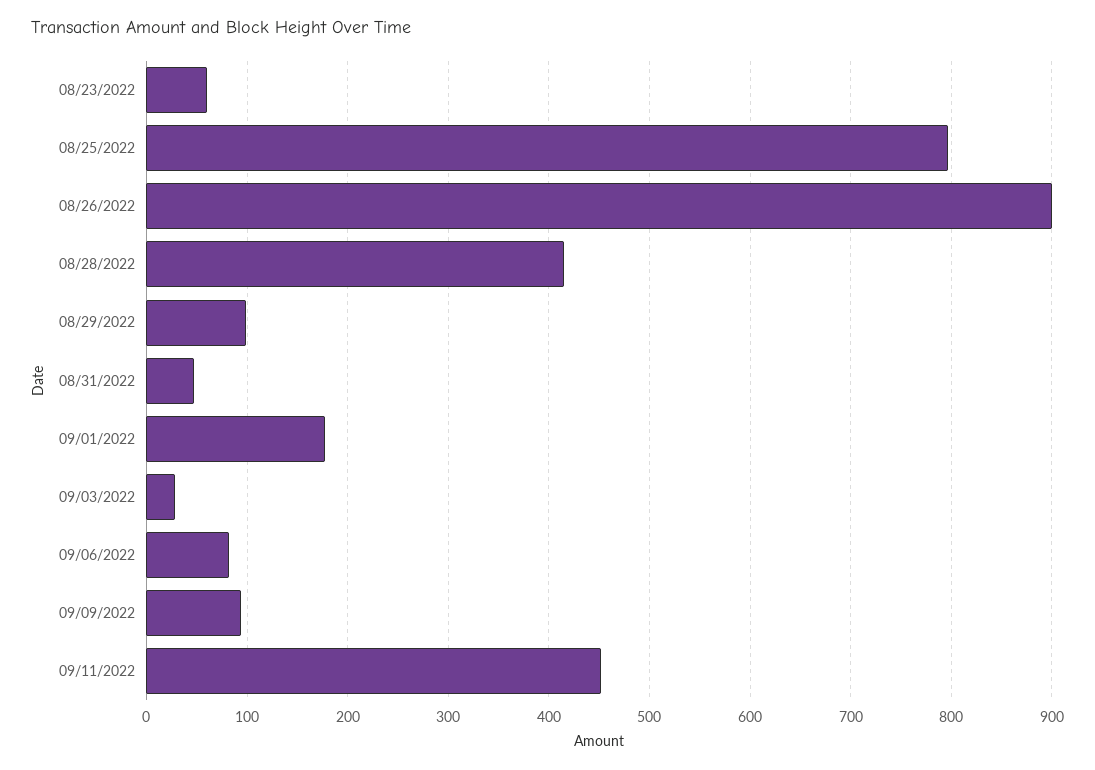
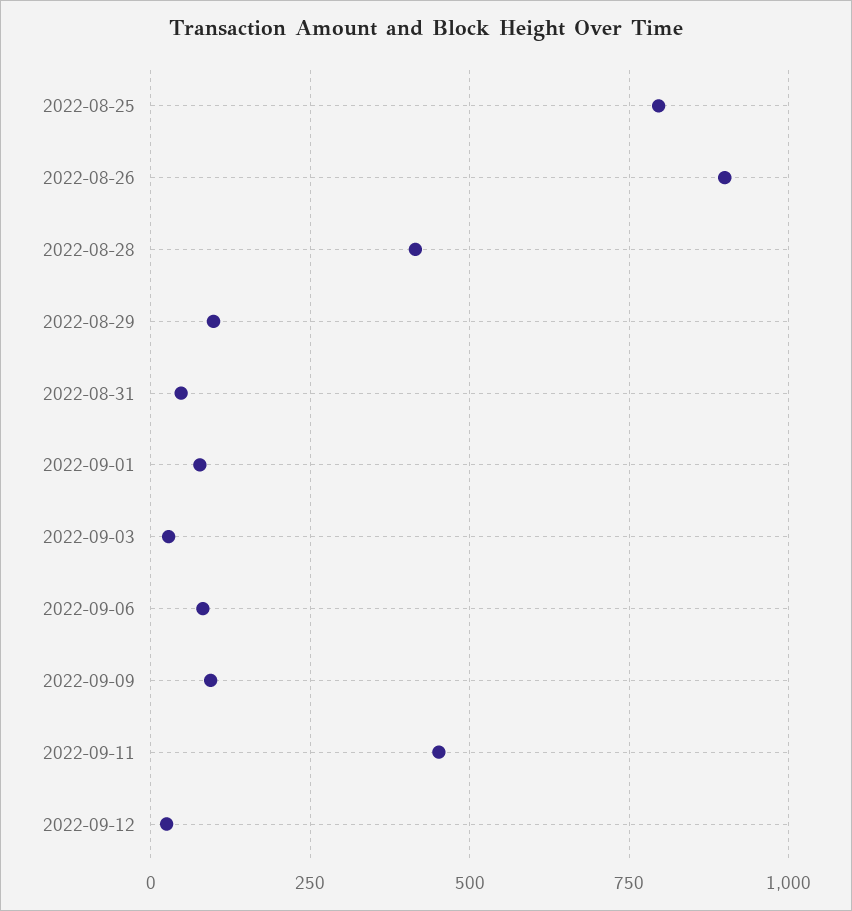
08/23/2022: 60 -> none
09/01/2022: 180 -> 75
2022-09-12: none -> 25

